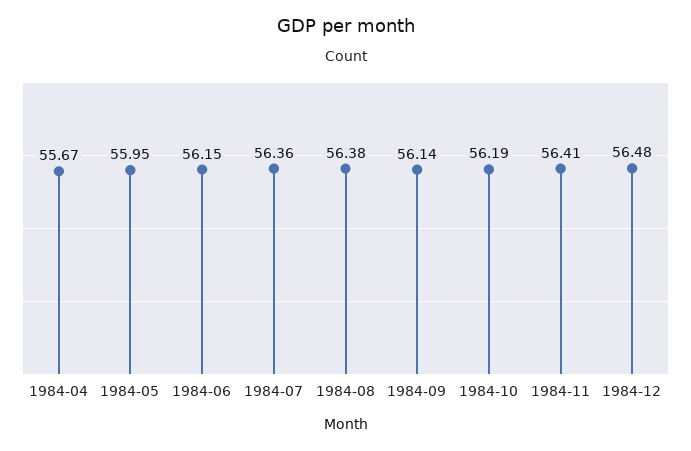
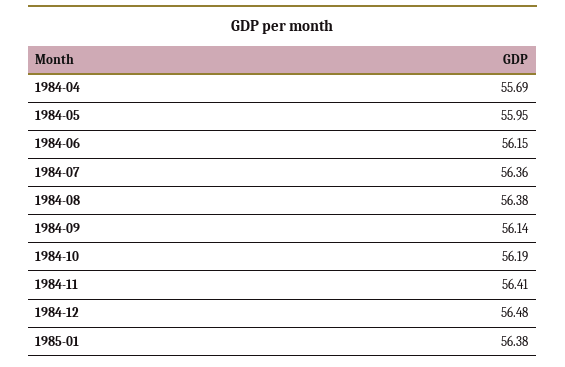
1984-04: 55.67 -> 55.69
1985-01: none -> 56.38

